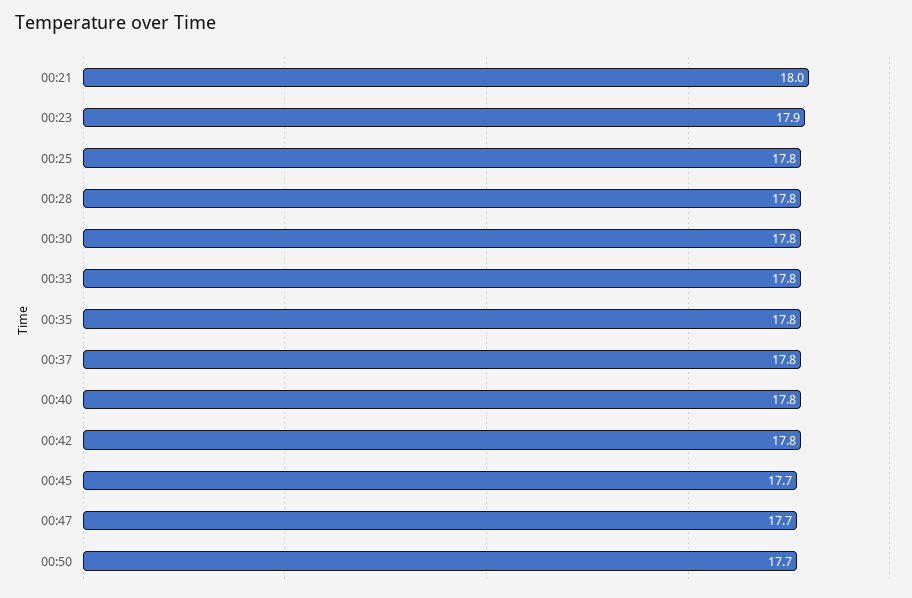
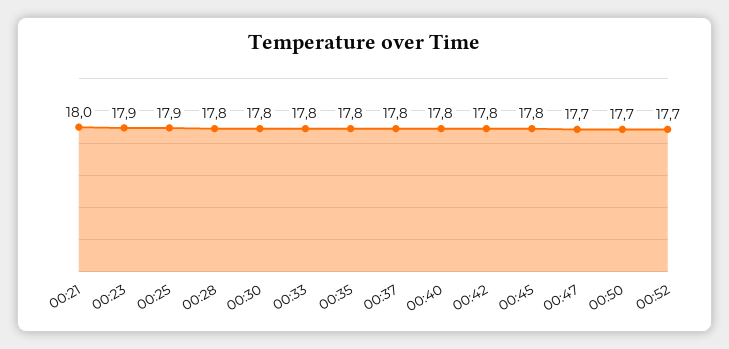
00:25: 17.8 -> 17.9
00:45: 17.7 -> 17.8
00:52: none -> 17.7

